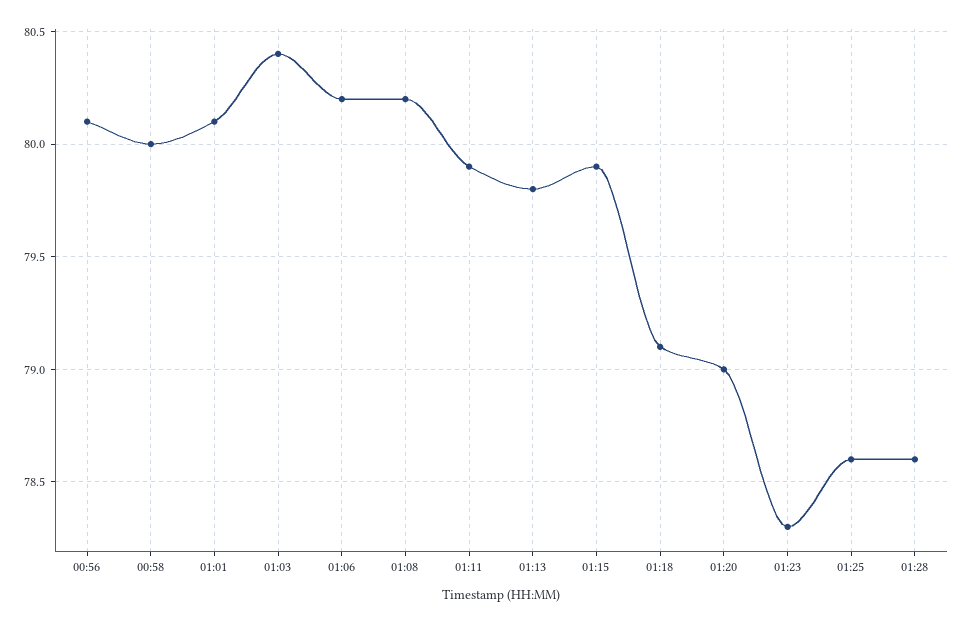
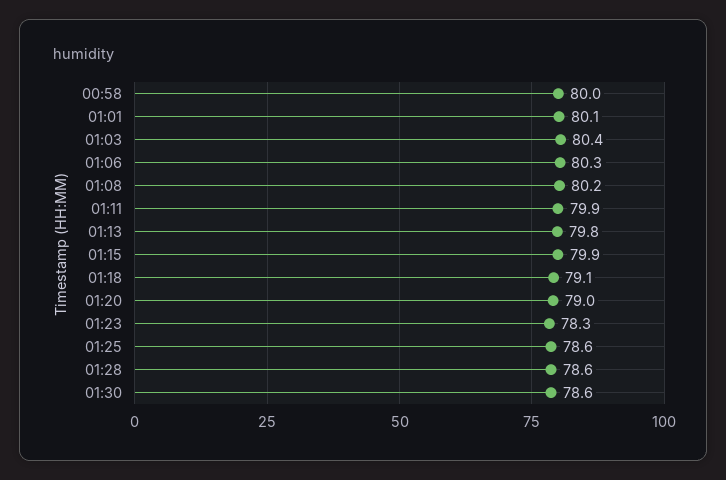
00:56: 80.1 -> none
01:06: 80.2 -> 80.3
01:30: none -> 78.6

